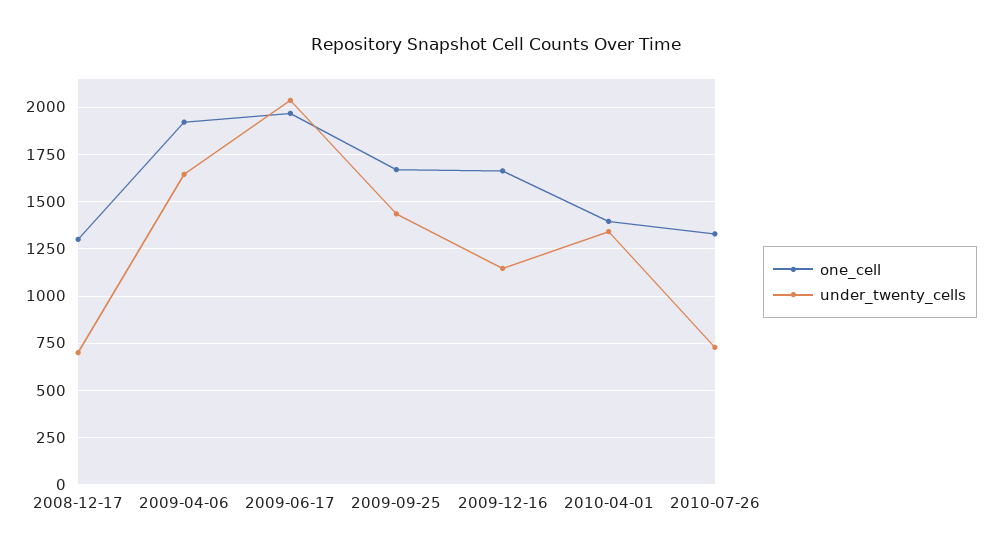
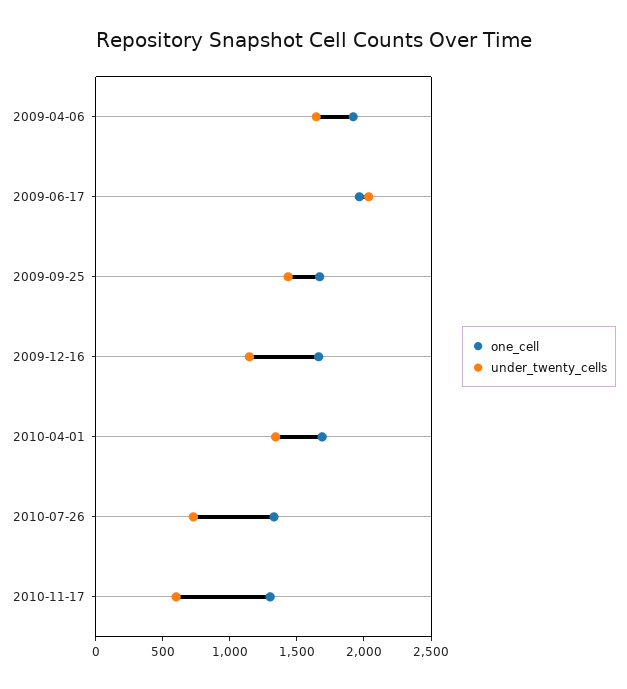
one_cell, 2008-12-17: 1300 -> none
under_twenty_cells, 2008-12-17: 700 -> none
one_cell, 2010-04-01: 1400 -> 1700
one_cell, 2010-11-17: none -> 1300
under_twenty_cells, 2010-11-17: none -> 600

